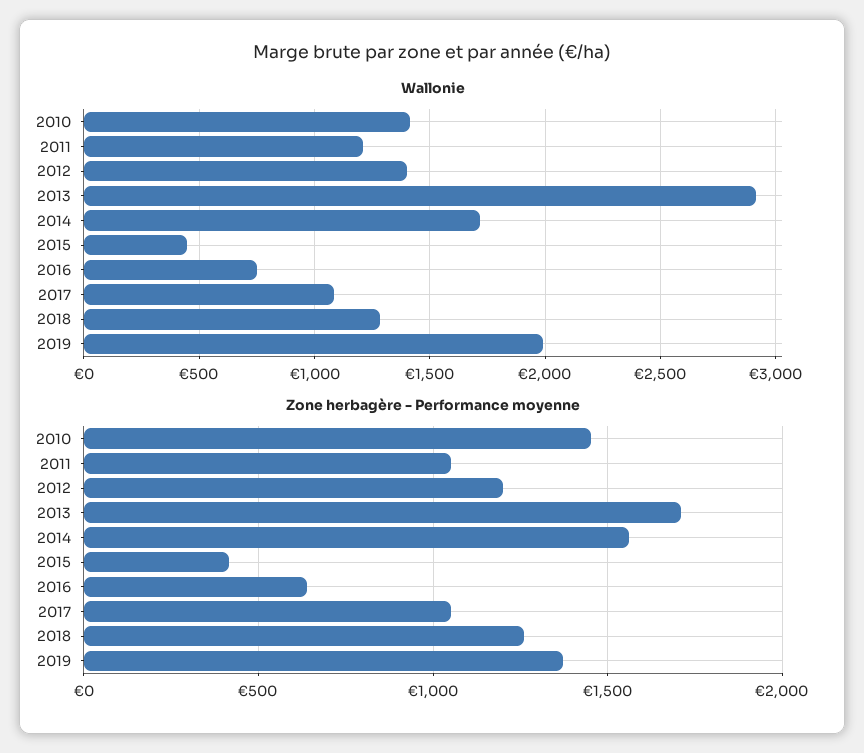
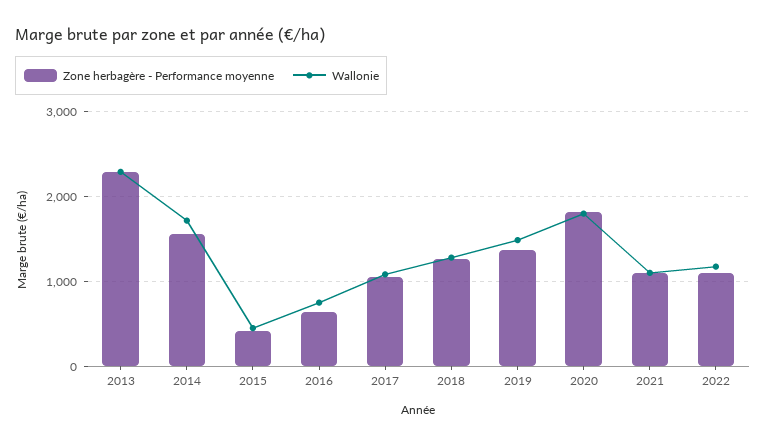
Wallonie, 2010: 1400 -> none
Wallonie, 2011: 1200 -> none
Wallonie, 2012: 1400 -> none
Wallonie, 2013: 2900 -> 2300
Wallonie, 2019: 2000 -> 1500
Zone herbagère - Performance moyenne, 2010: 1450 -> none
Zone herbagère - Performance moyenne, 2011: 1050 -> none
Zone herbagère - Performance moyenne, 2012: 1200 -> none
Zone herbagère - Performance moyenne, 2013: 1700 -> 2300
Zone herbagère - Performance moyenne, 2020: none -> 1800
Wallonie, 2020: none -> 1800
Zone herbagère - Performance moyenne, 2021: none -> 1100
Wallonie, 2021: none -> 1100
Zone herbagère - Performance moyenne, 2022: none -> 1100
Wallonie, 2022: none -> 1200

